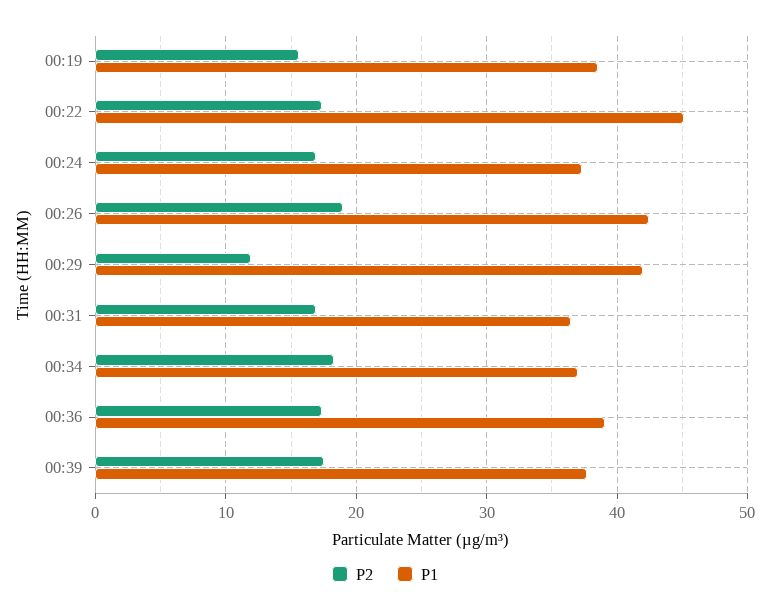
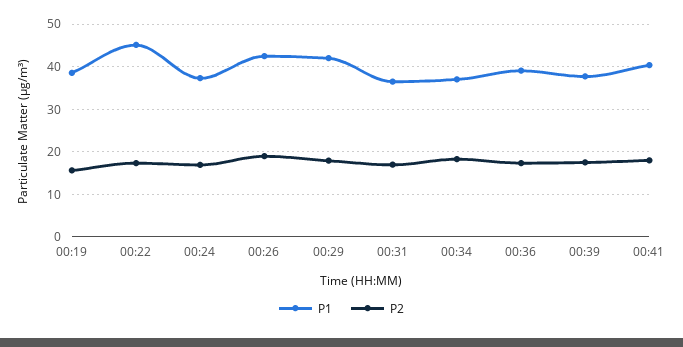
P2, 00:29: 12 -> 18
P1, 00:41: none -> 40
P2, 00:41: none -> 18

